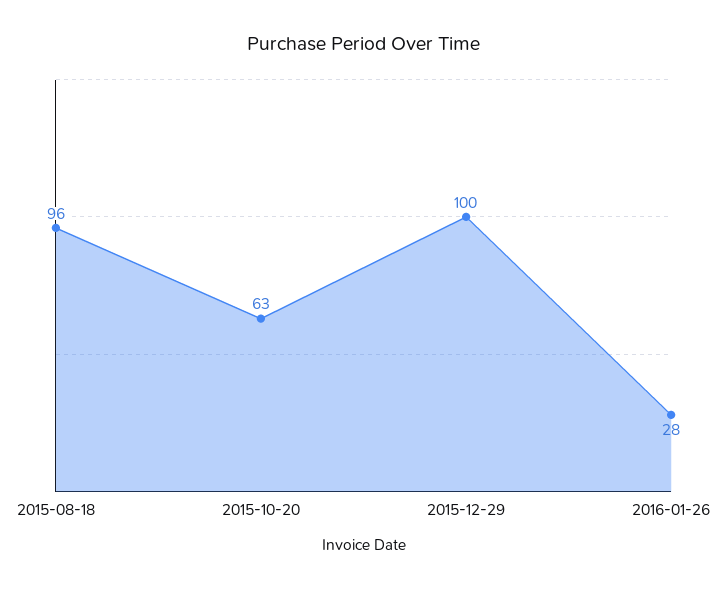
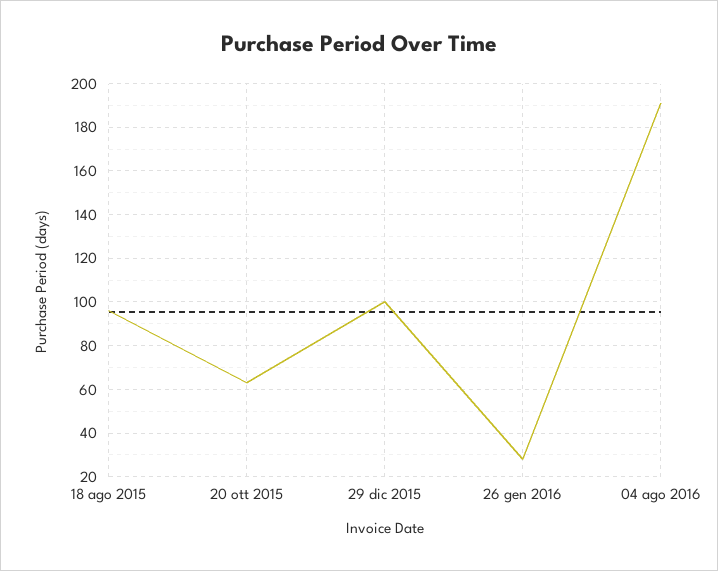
04 ago 2016: none -> 190

